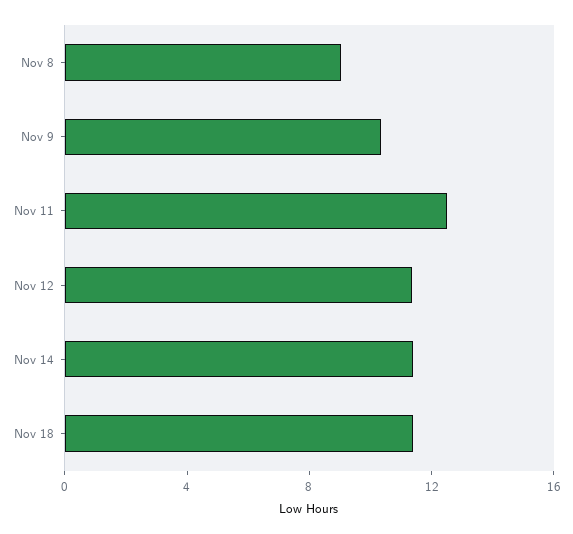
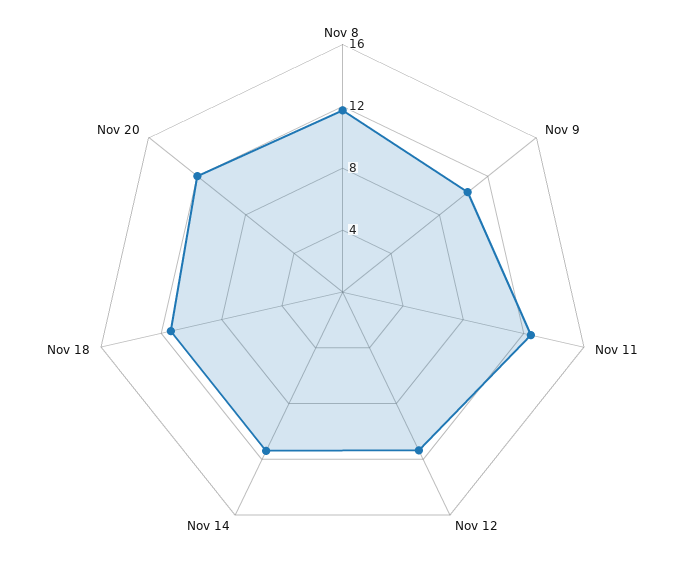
Nov 8: 9 -> 12
Nov 20: none -> 12

